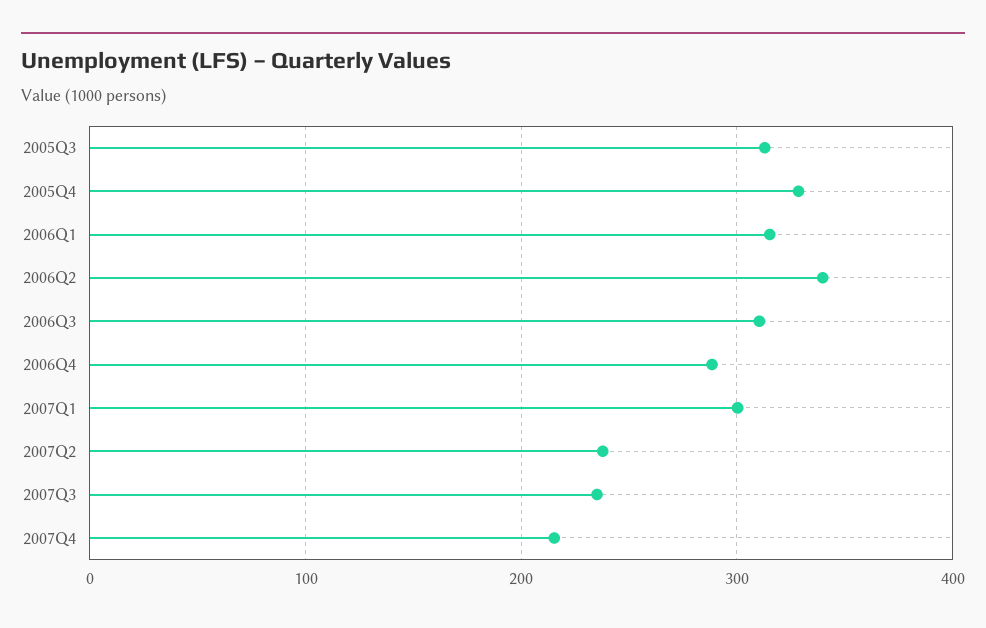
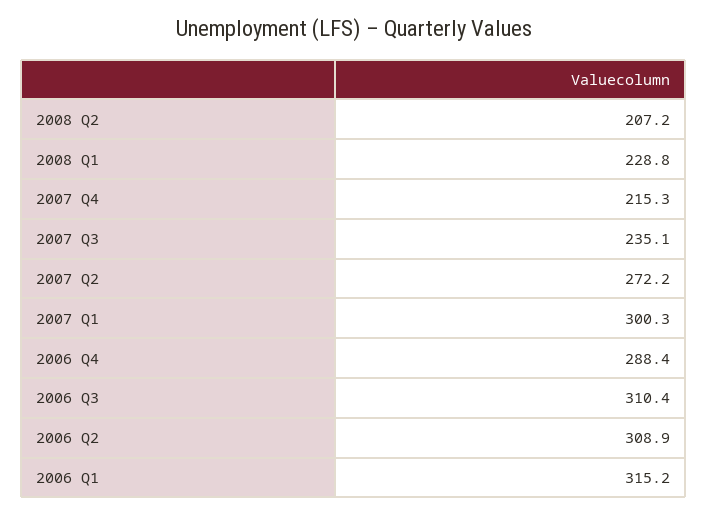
2005Q3: 310 -> none
2005Q4: 330 -> none
2006Q2: 340 -> 308.9
2007Q2: 240 -> 272.2
2008 Q2: none -> 207.2
2008 Q1: none -> 228.8

